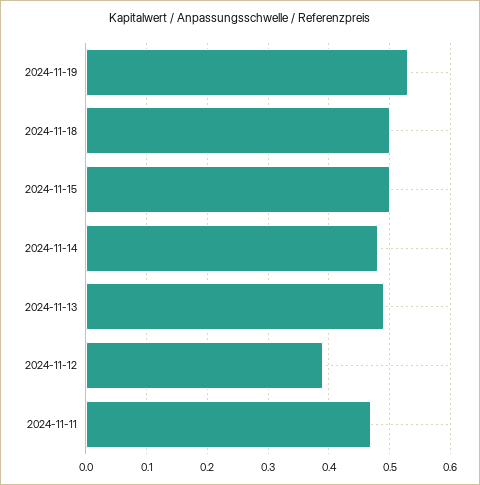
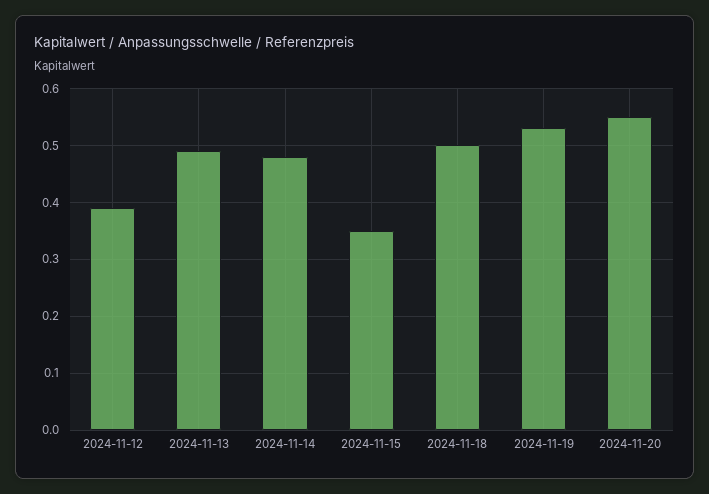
2024-11-15: 0.5 -> 0.35
2024-11-11: 0.47 -> none
2024-11-20: none -> 0.55

